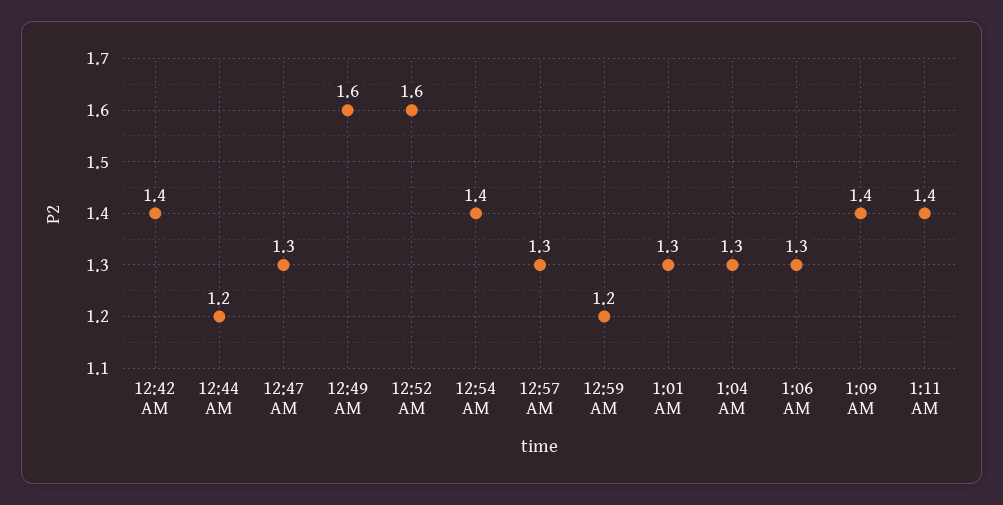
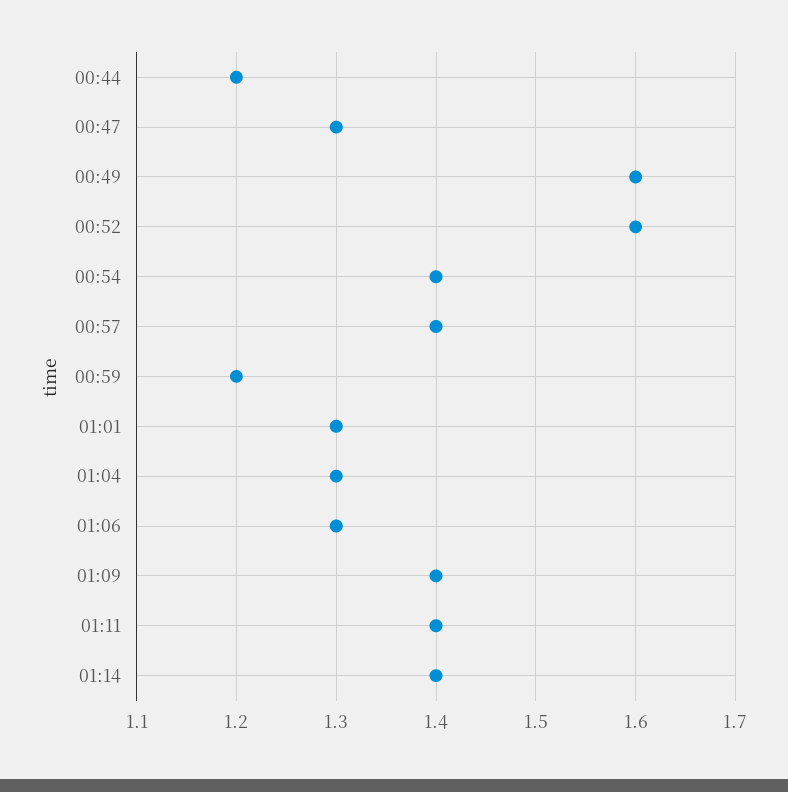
12:42 AM: 1.4 -> none
12:57 AM: 1.3 -> 1.4
01:14: none -> 1.4

